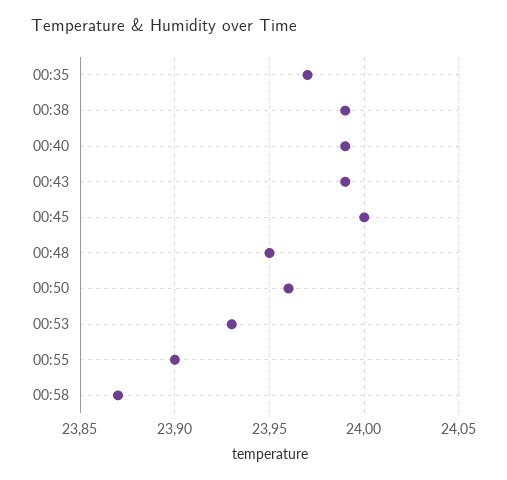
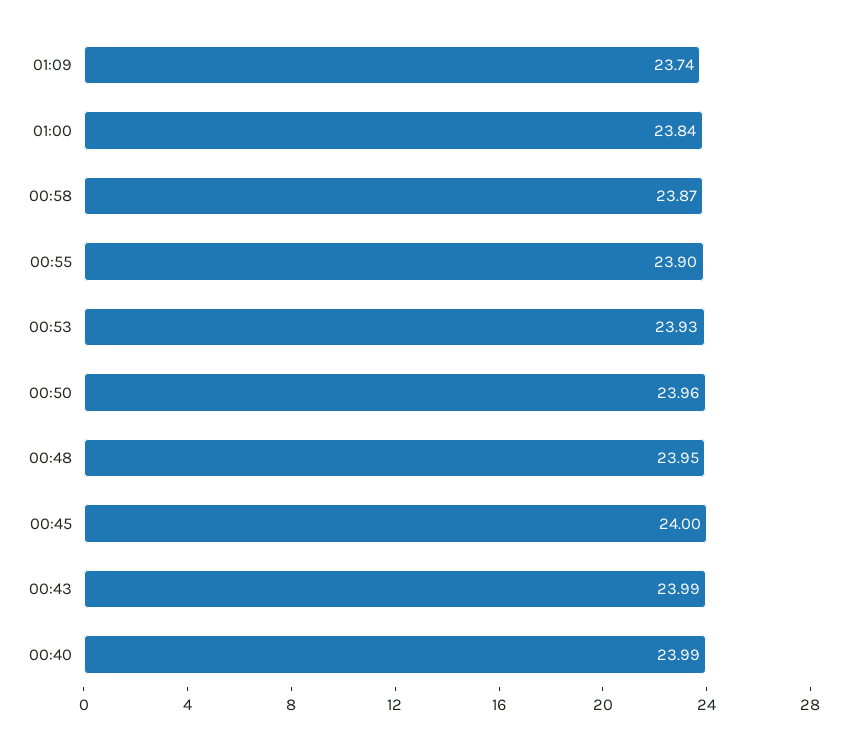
00:35: 23.97 -> none
00:38: 23.99 -> none
01:09: none -> 23.74
01:00: none -> 23.84

